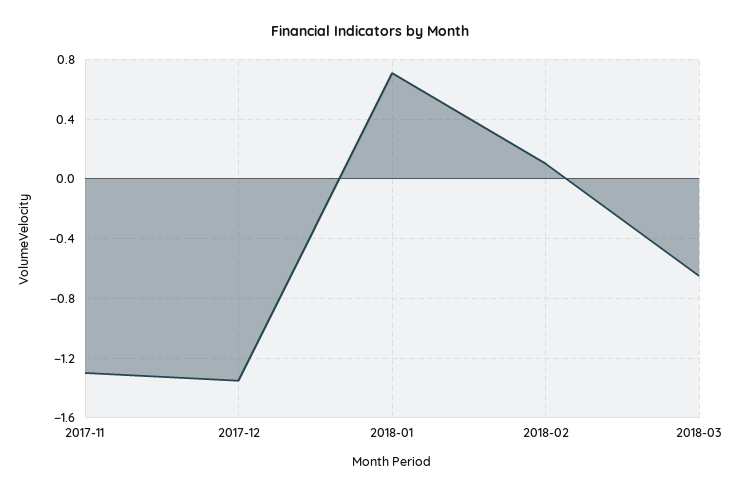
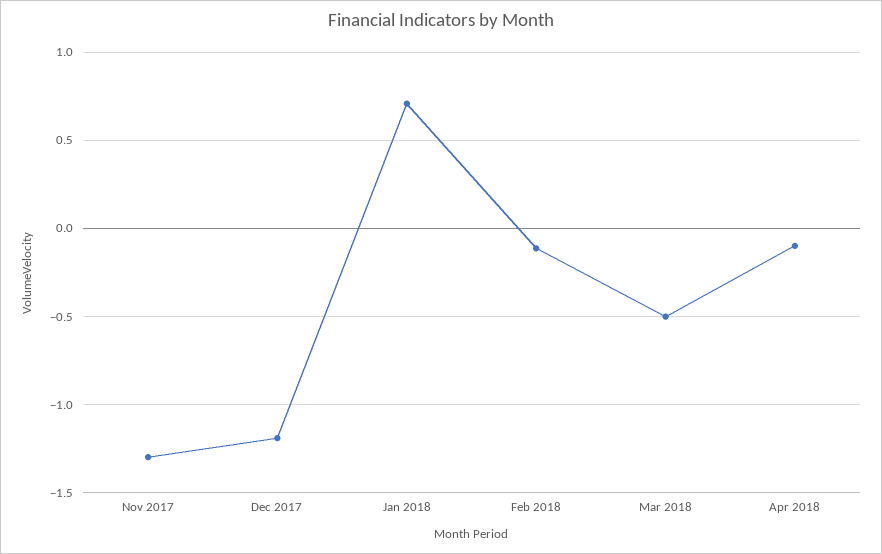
2017-12: -1.35 -> -1.2
2018-02: 0.1 -> -0.1
2018-03: -0.65 -> -0.5
Apr 2018: none -> -0.1

